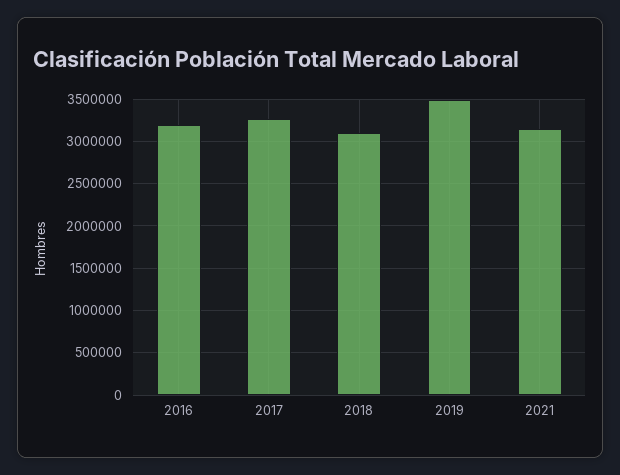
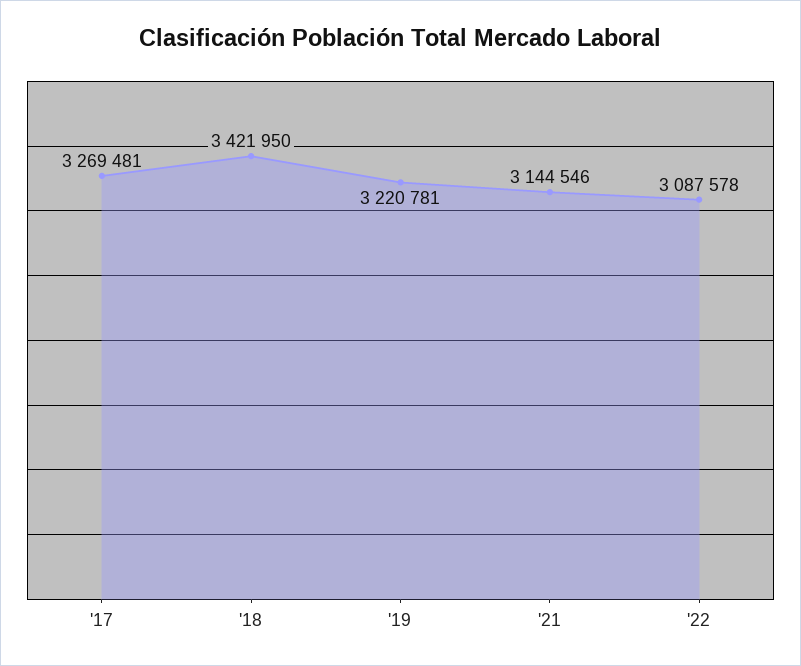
2016: 3200000 -> none
2018: 3100000 -> 3421950
2019: 3500000 -> 3220781
'22: none -> 3087578

